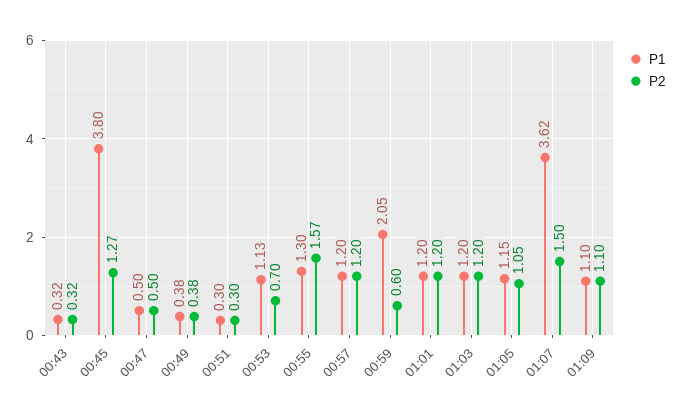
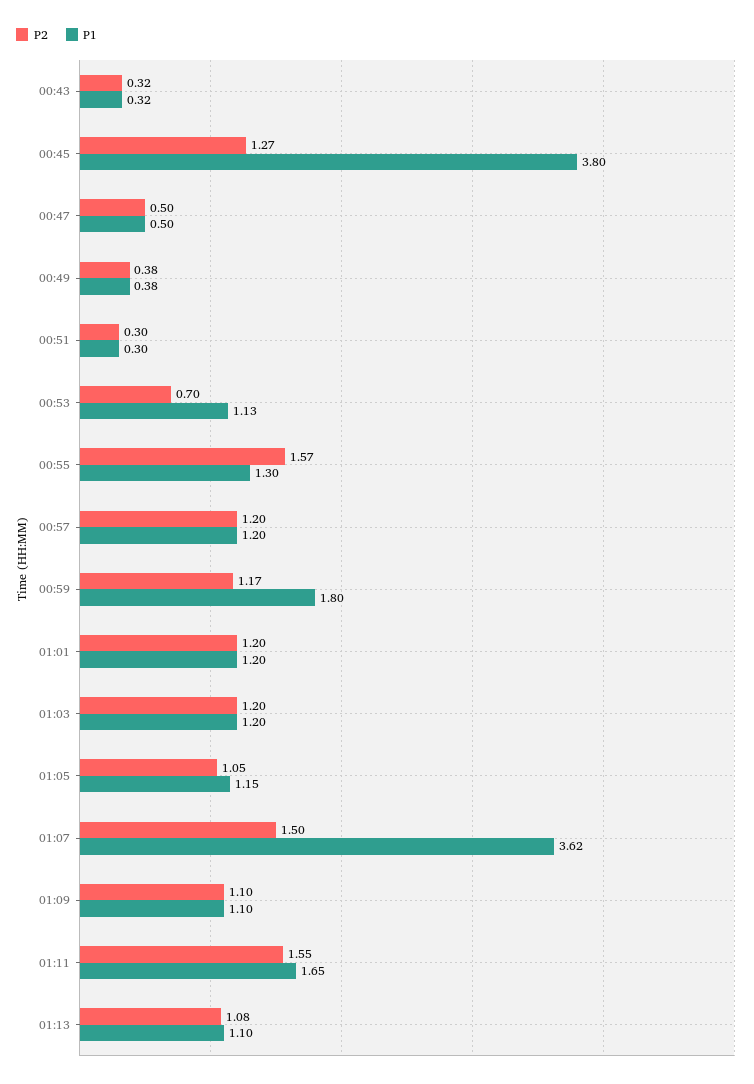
P1, 00:59: 2.05 -> 1.8
P2, 00:59: 0.6 -> 1.17
P2, 01:11: none -> 1.55
P1, 01:11: none -> 1.65
P2, 01:13: none -> 1.08
P1, 01:13: none -> 1.1

